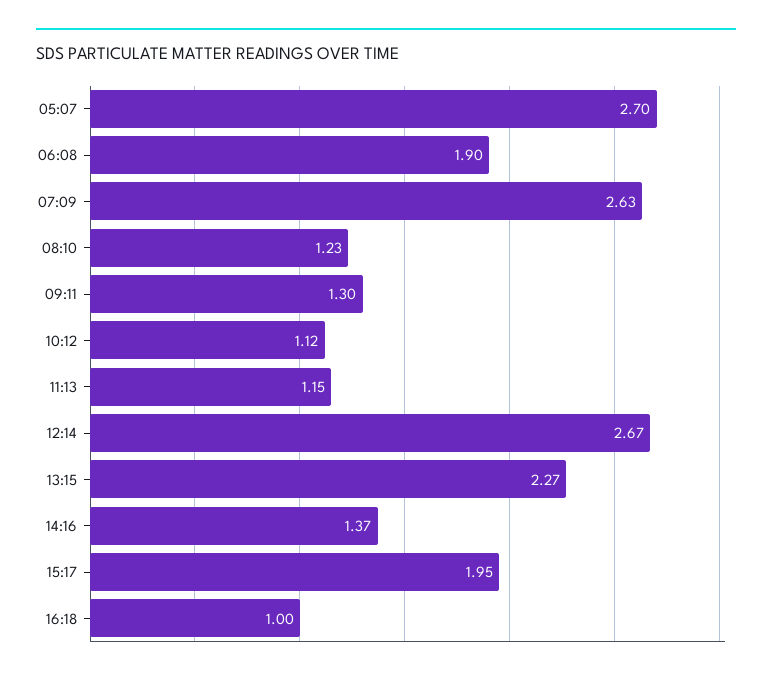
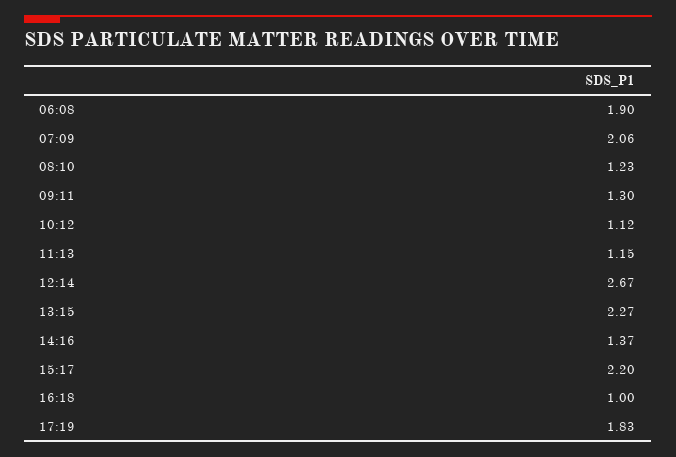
05:07: 2.7 -> none
07:09: 2.63 -> 2.06
15:17: 1.95 -> 2.2
17:19: none -> 1.83

